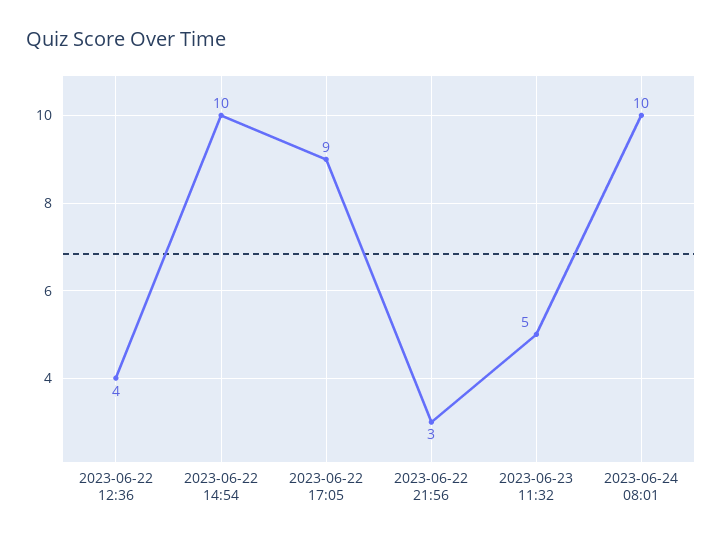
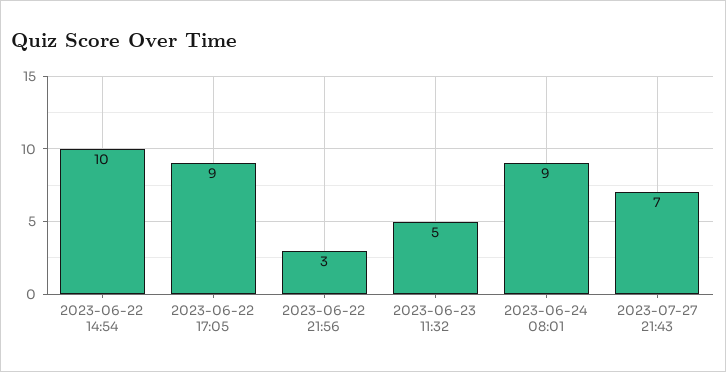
2023-06-22 12:36: 4 -> none
2023-06-24 08:01: 10 -> 9
2023-07-27 21:43: none -> 7

